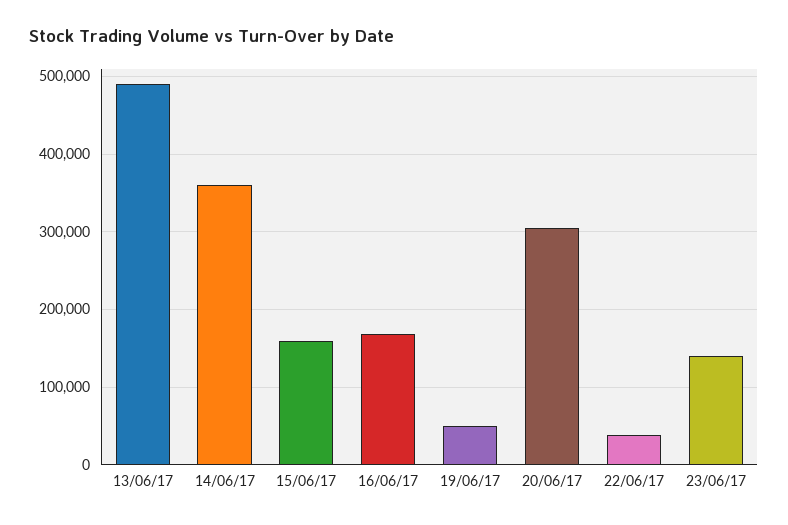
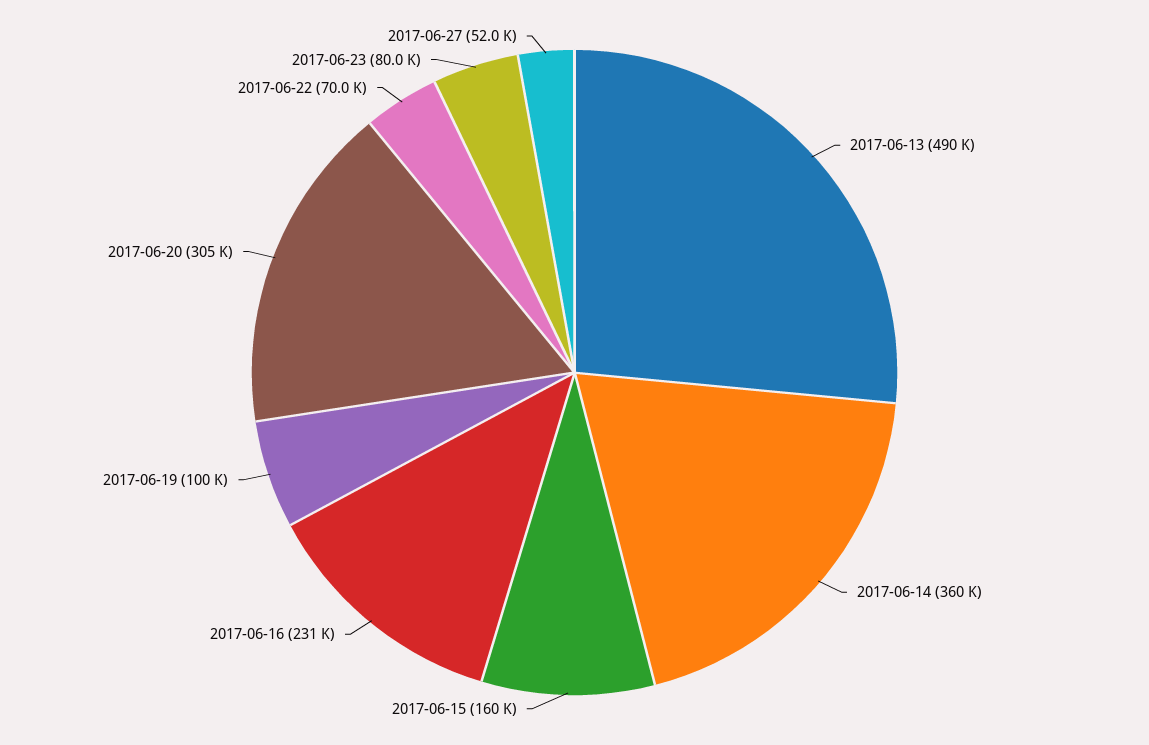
16/06/17: 170000 -> 231000
19/06/17: 50000 -> 100000
22/06/17: 40000 -> 70000
23/06/17: 140000 -> 80000
2017-06-27: none -> 52000

